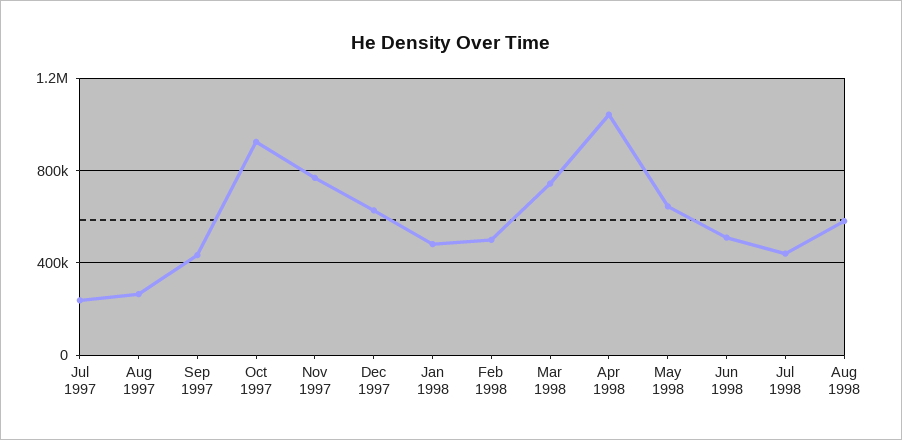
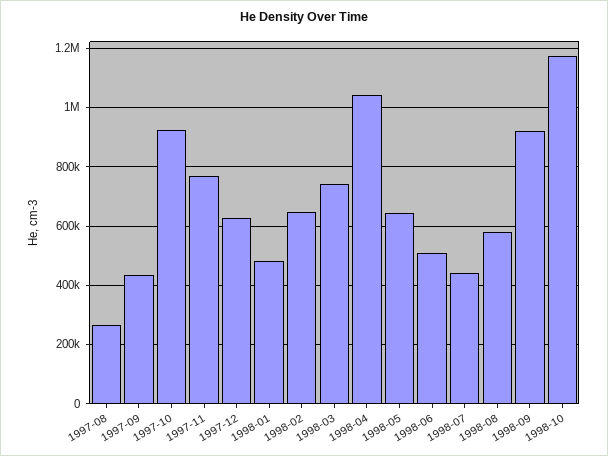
Jul 1997: 250000 -> none
Feb 1998: 500000 -> 650000
1998-09: none -> 925000
1998-10: none -> 1175000

